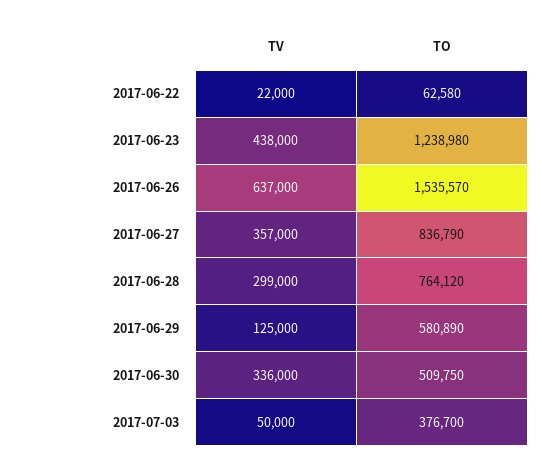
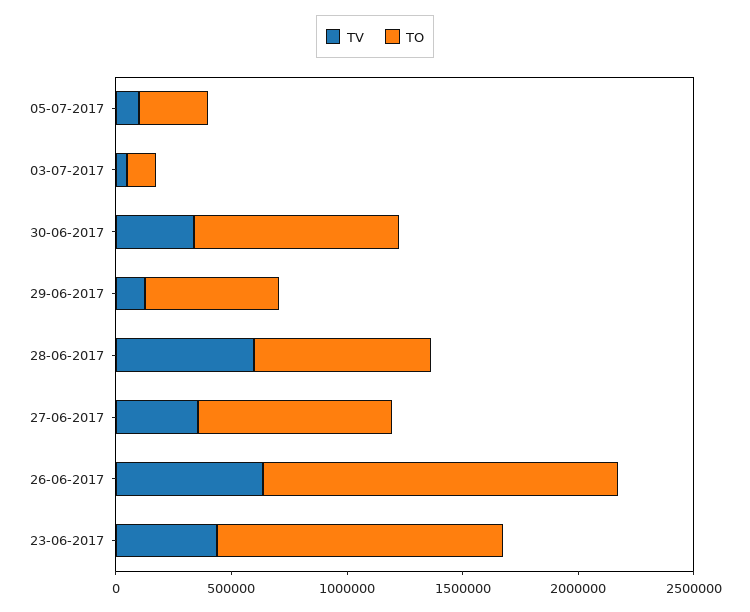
TV, 2017-06-22: 22000 -> none
TO, 2017-06-22: 62580 -> none
TV, 2017-06-28: 299000 -> 600000
TO, 2017-06-30: 509750 -> 900000
TO, 2017-07-03: 376700 -> 100000
TV, 05-07-2017: none -> 100000
TO, 05-07-2017: none -> 300000

